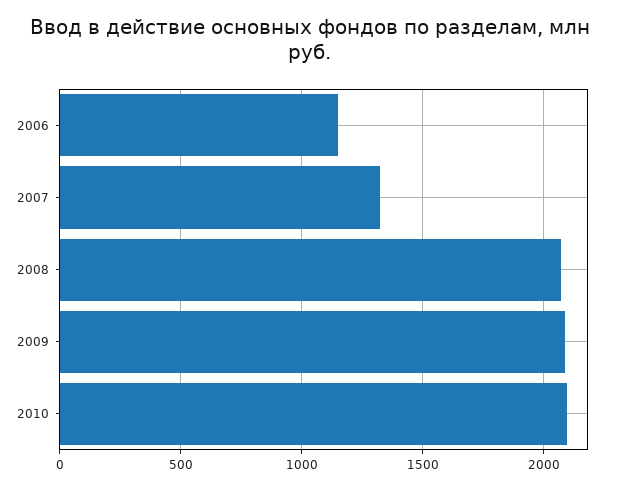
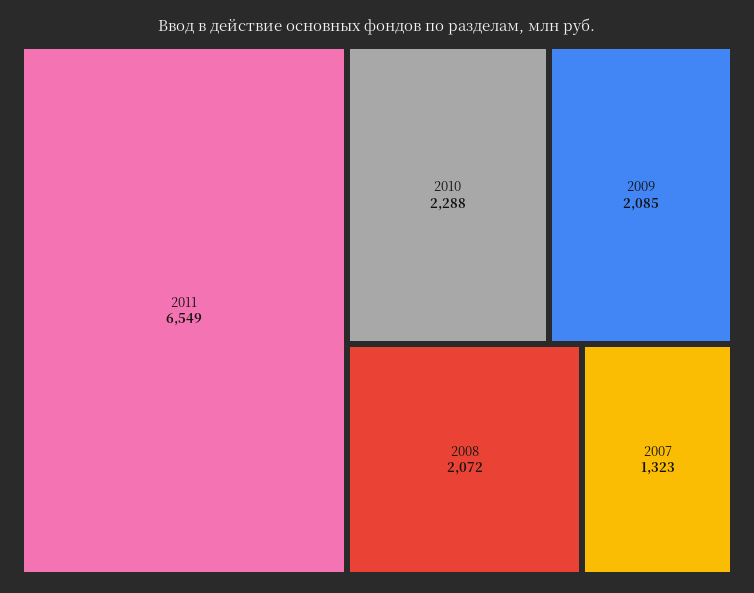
2006: 1150 -> none
2010: 2100 -> 2288
2011: none -> 6549

